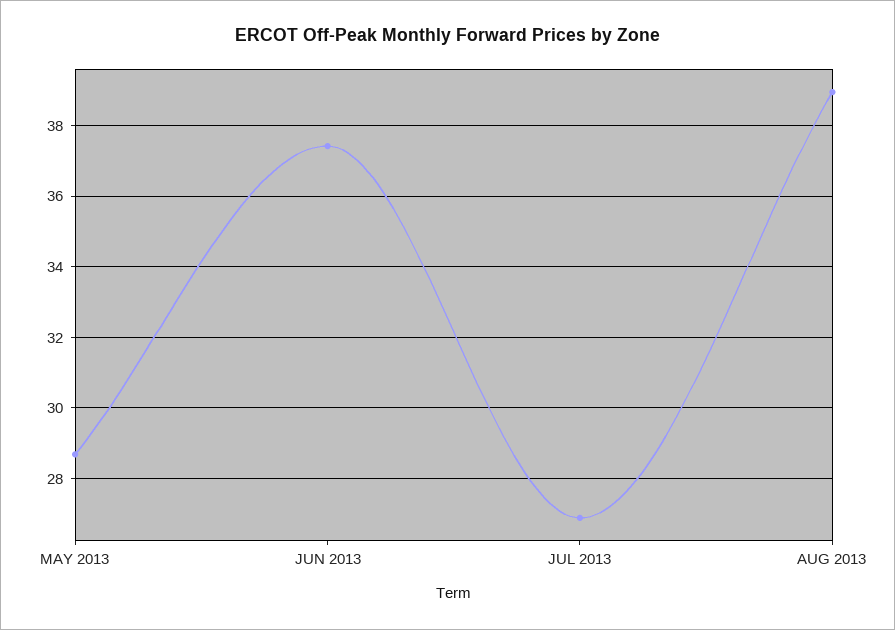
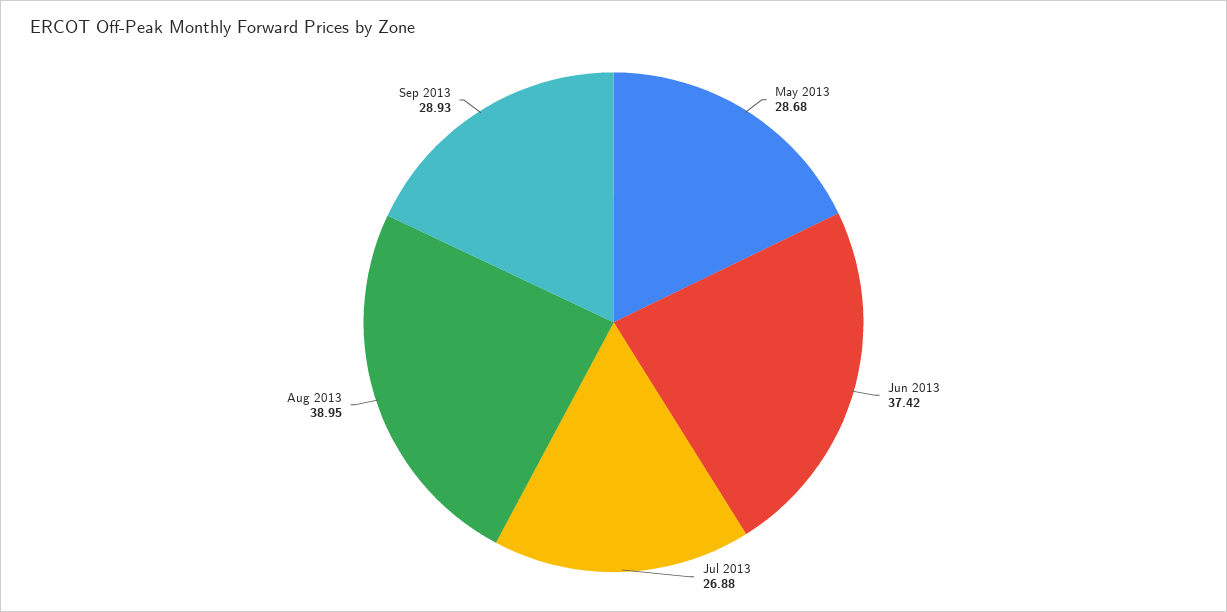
Sep 2013: none -> 28.93

